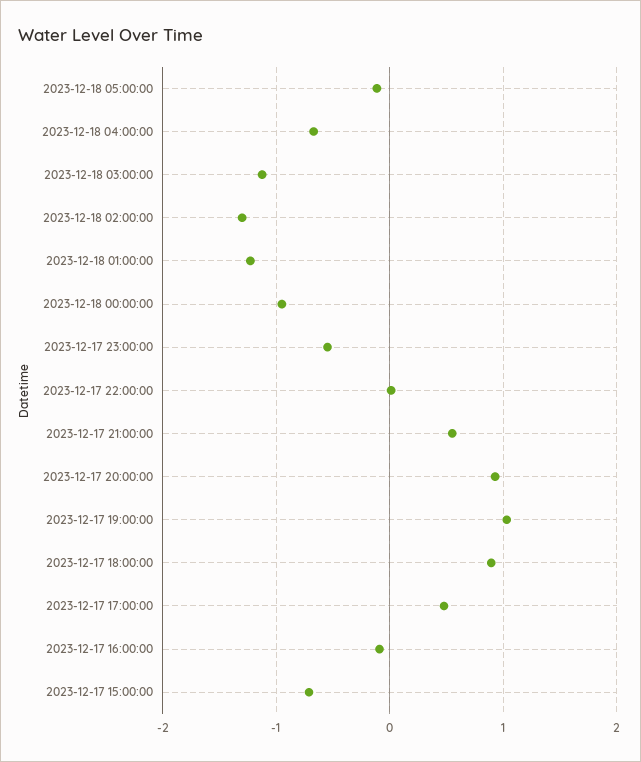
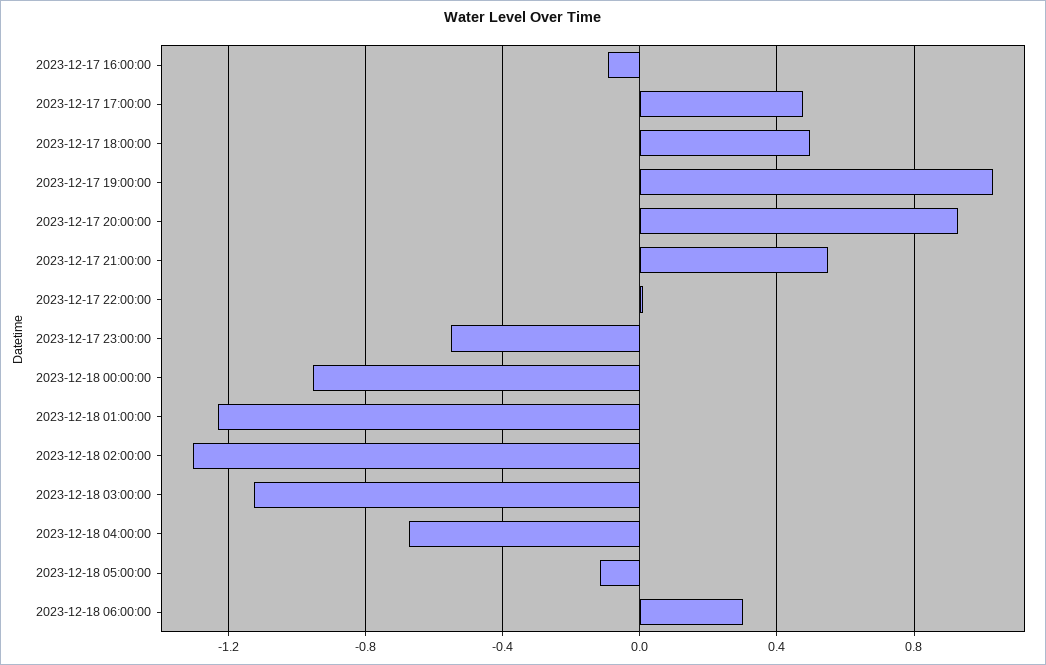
2023-12-17 18:00:00: 0.9 -> 0.5
2023-12-17 15:00:00: -0.7 -> none
2023-12-18 06:00:00: none -> 0.3

